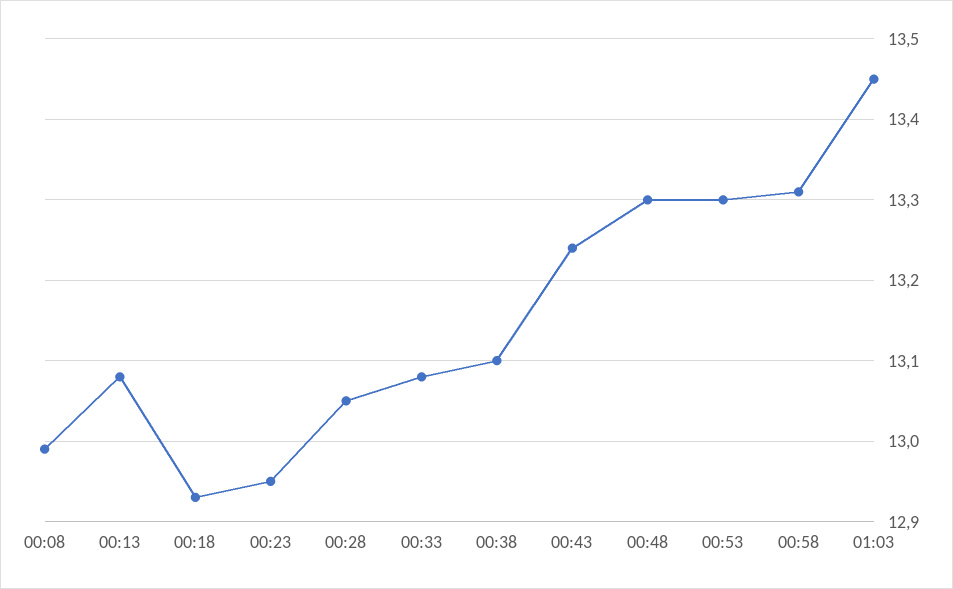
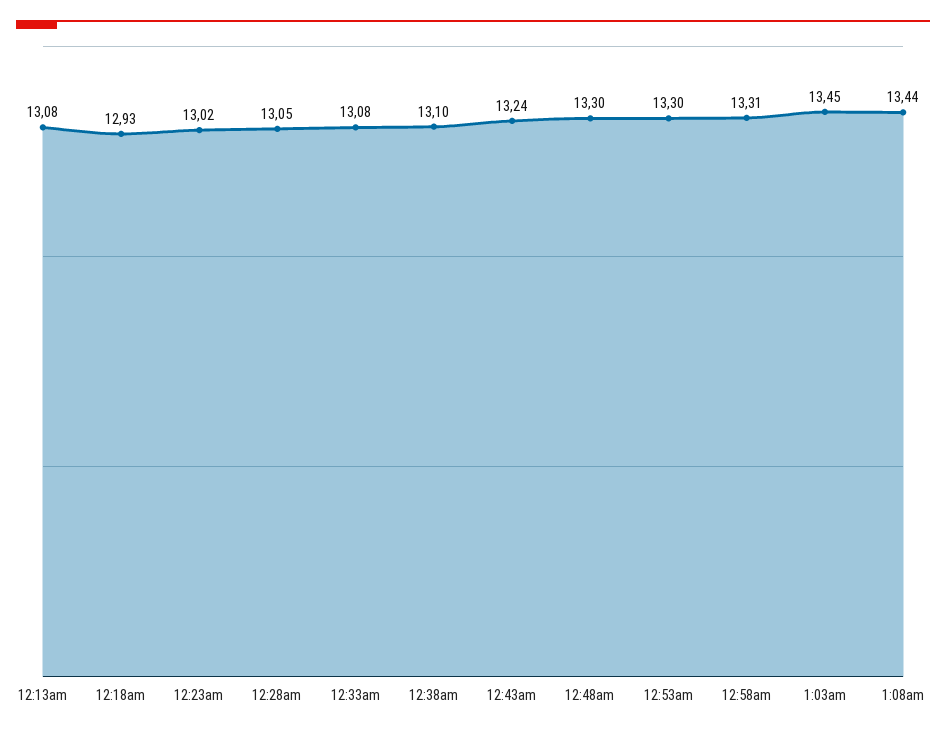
00:08: 12.99 -> none
00:23: 12.95 -> 13.02
1:08am: none -> 13.44

